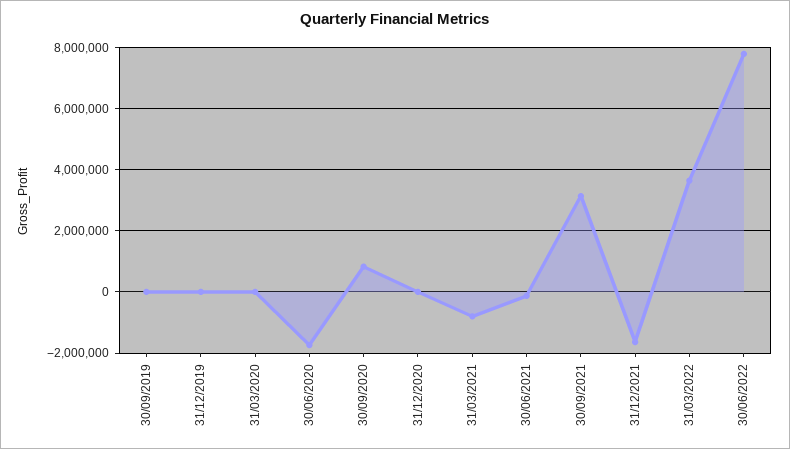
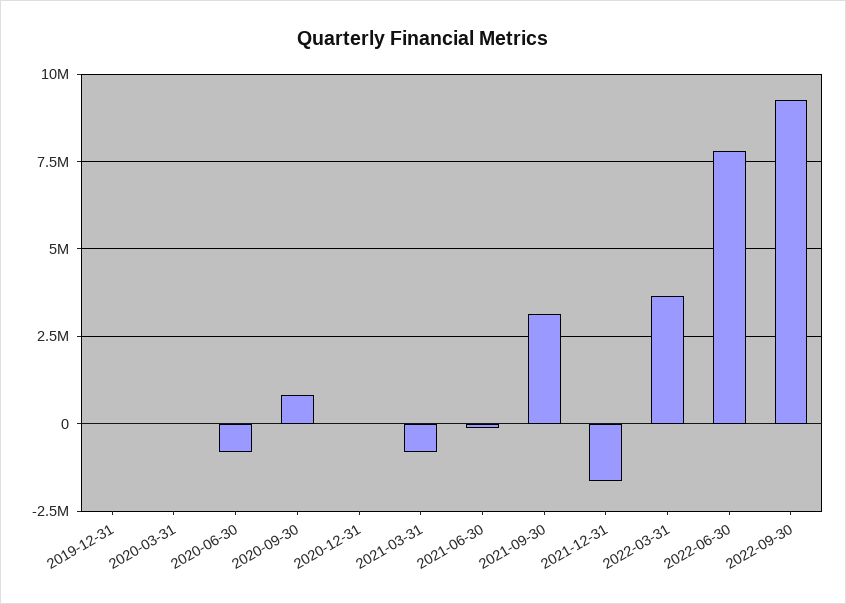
30/09/2019: 0 -> none
30/06/2020: -1800000 -> -750000
2022-09-30: none -> 9250000

